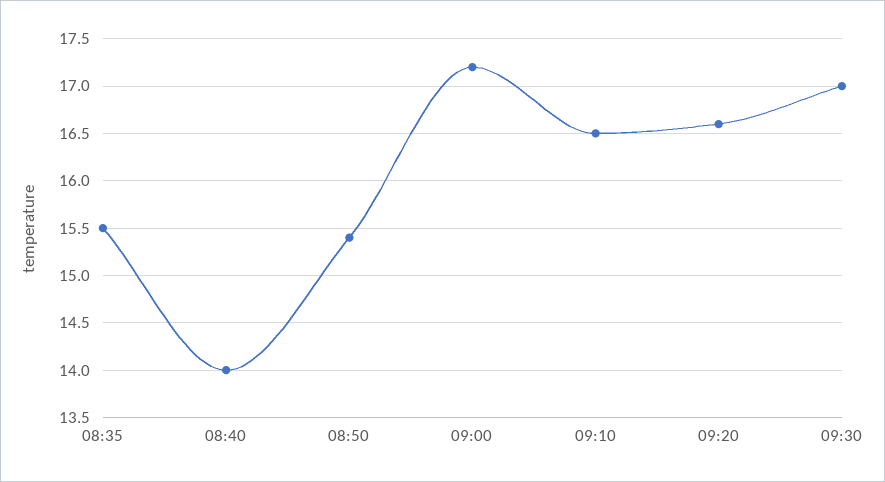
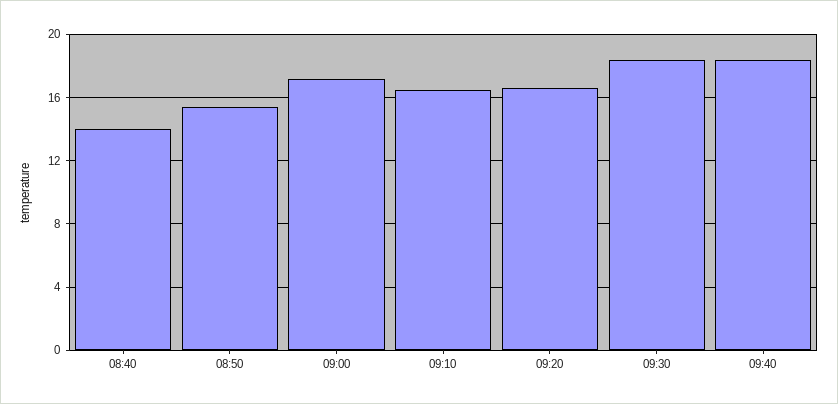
08:35: 15.5 -> none
09:30: 17 -> 18.5
09:40: none -> 18.5

